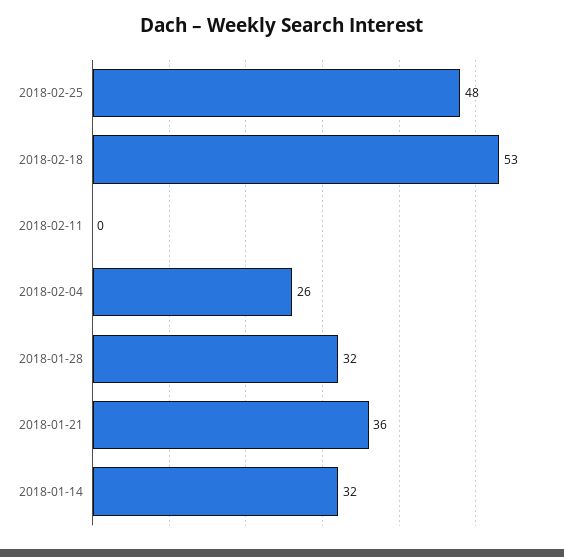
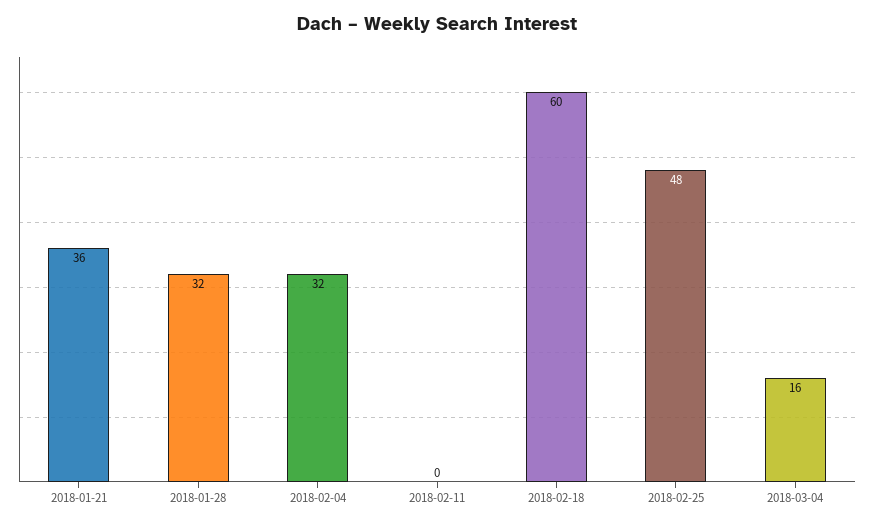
2018-02-18: 53 -> 60
2018-02-04: 26 -> 32
2018-01-14: 32 -> none
2018-03-04: none -> 16

